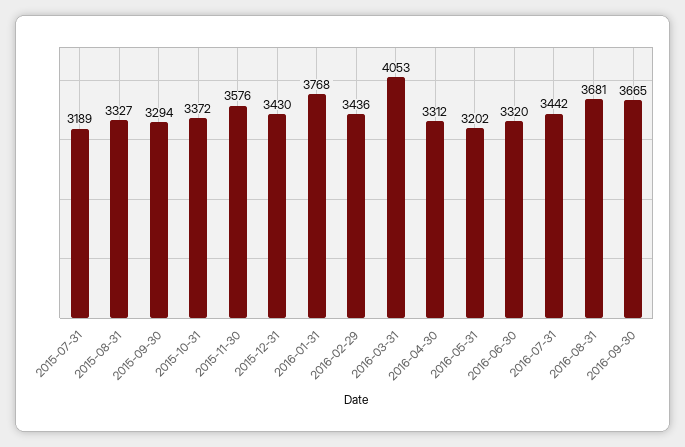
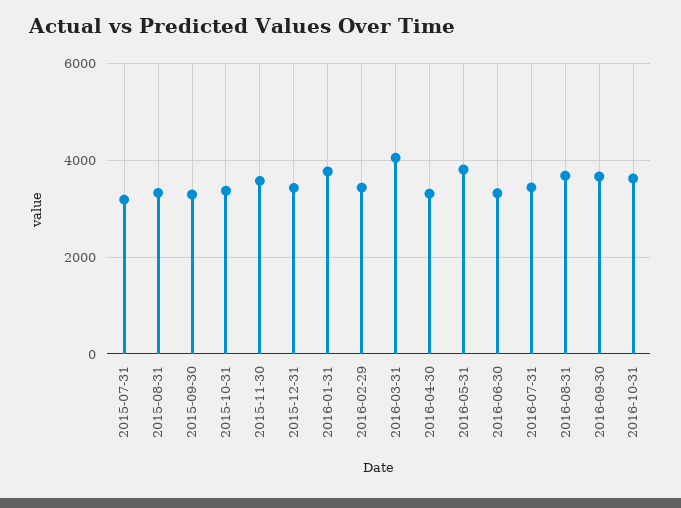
2016-05-31: 3202 -> 3800
2016-10-31: none -> 3600

